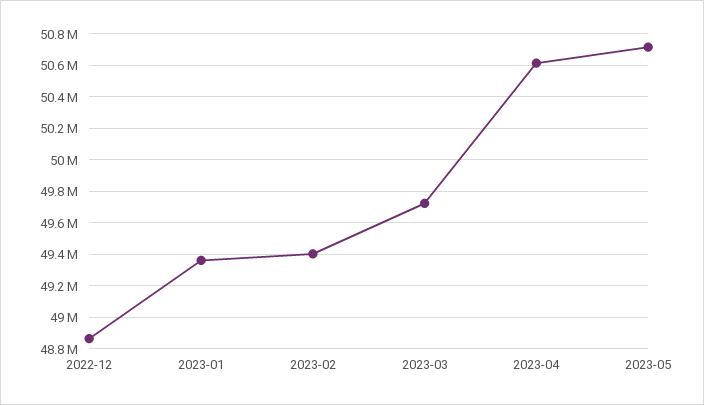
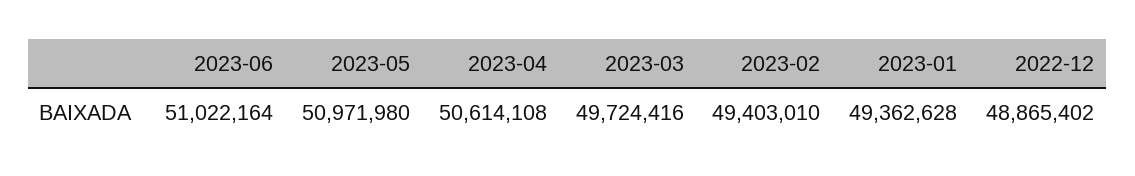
2023-05: 50700000 -> 50971980
2023-06: none -> 51022164

